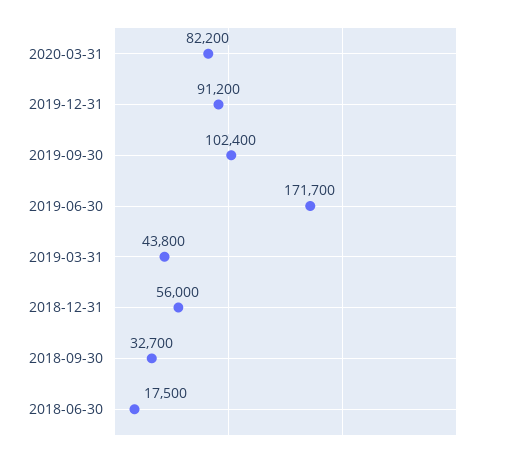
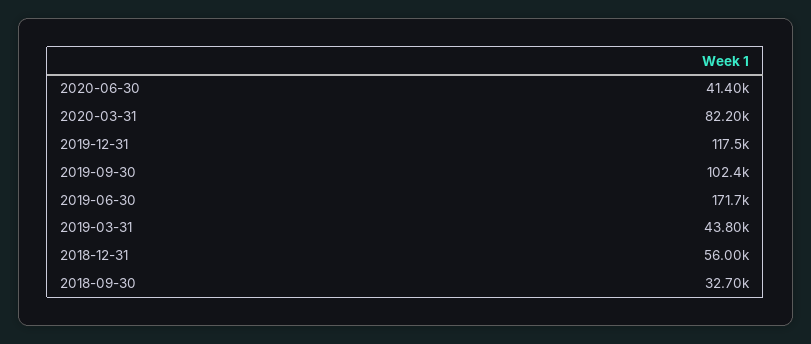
2019-12-31: 91200 -> 117500
2018-06-30: 17500 -> none
2020-06-30: none -> 41400

